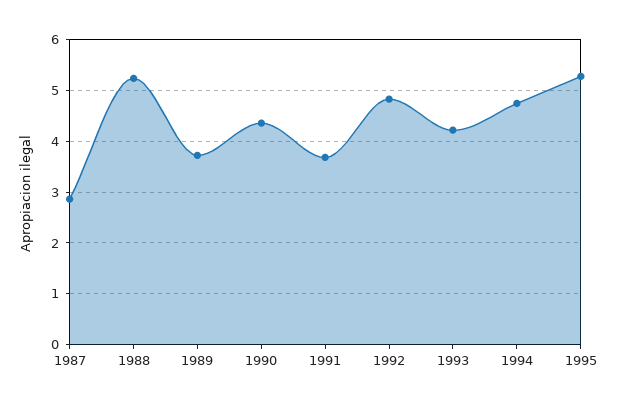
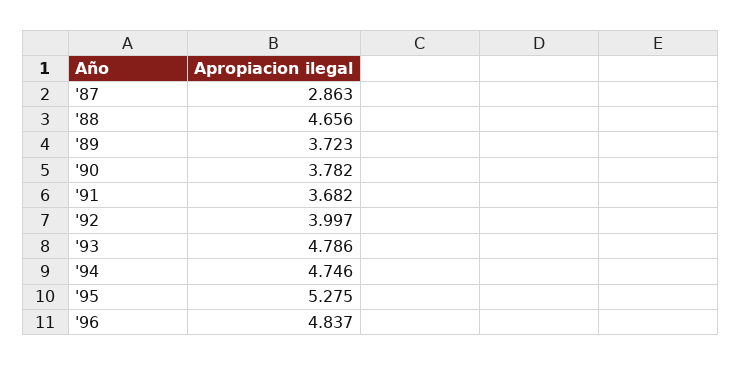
1988: 5.2 -> 4.656
1990: 4.4 -> 3.782
1992: 4.8 -> 3.997
1993: 4.2 -> 4.786
'96: none -> 4.837

